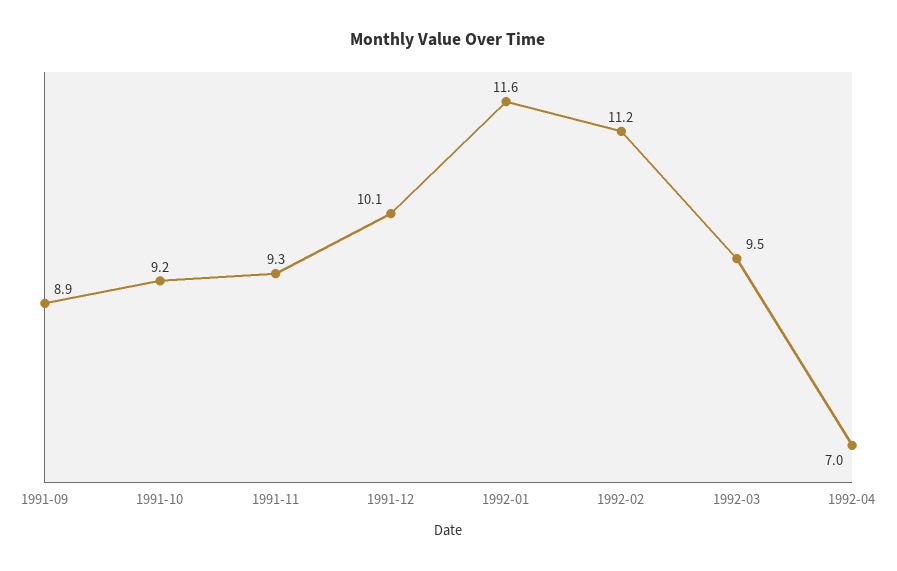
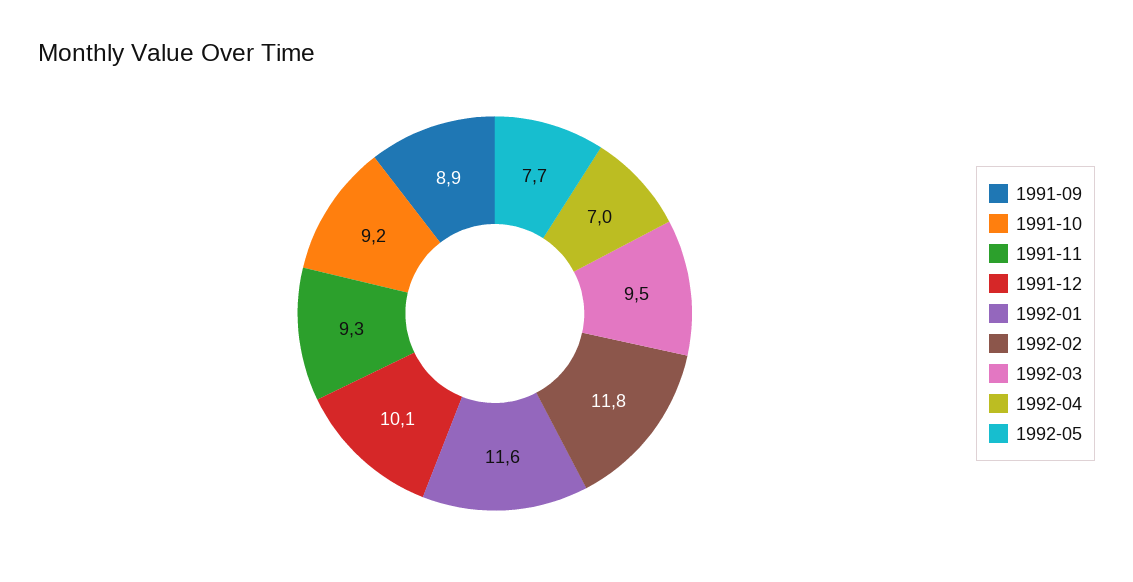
1992-02: 11.2 -> 11.8
1992-05: none -> 7.7

